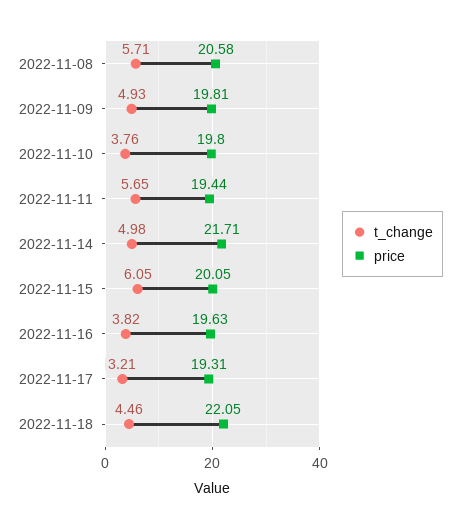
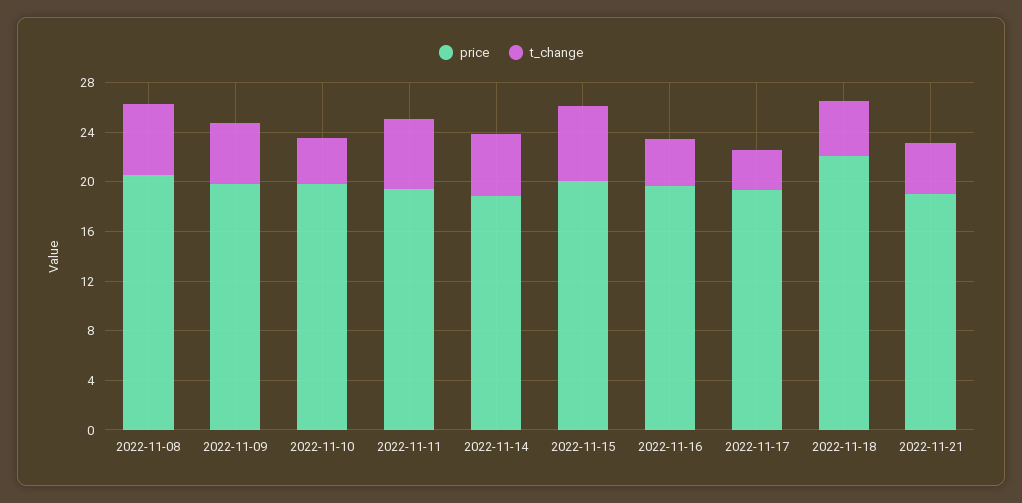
price, 2022-11-14: 21.71 -> 19
price, 2022-11-21: none -> 19
t_change, 2022-11-21: none -> 4

